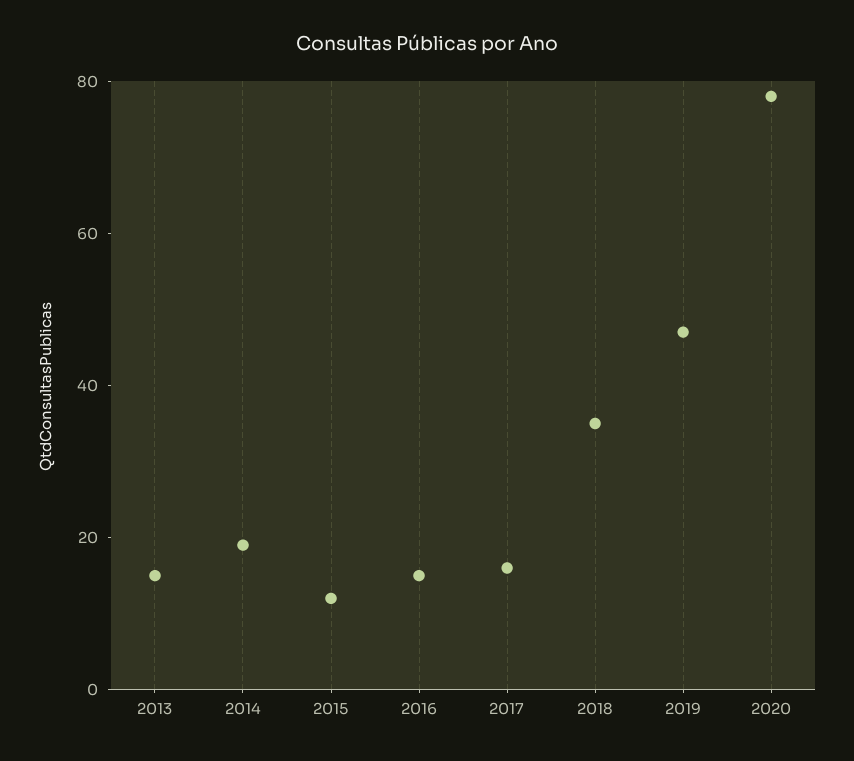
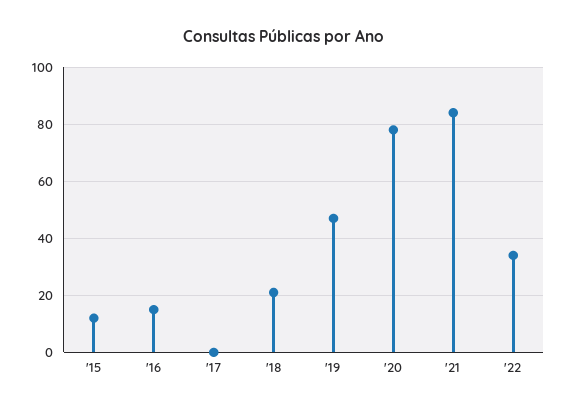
2013: 15 -> none
2014: 20 -> none
2017: 15 -> 0
2018: 35 -> 20
'21: none -> 85
'22: none -> 35

